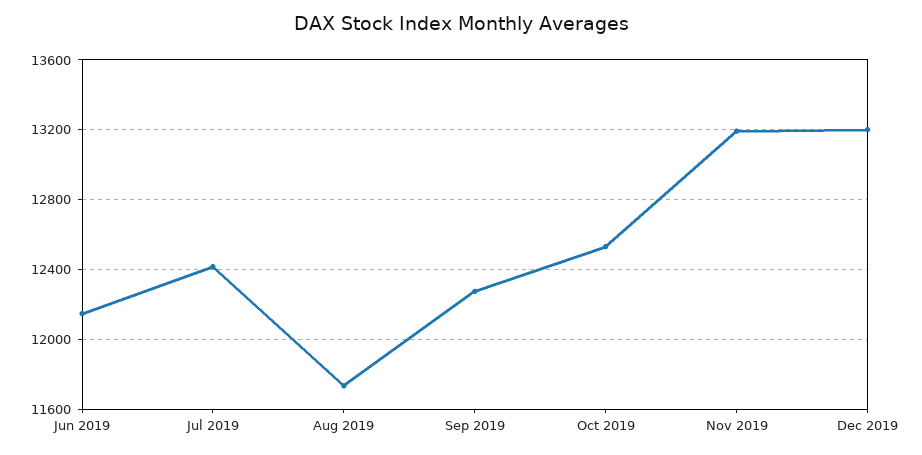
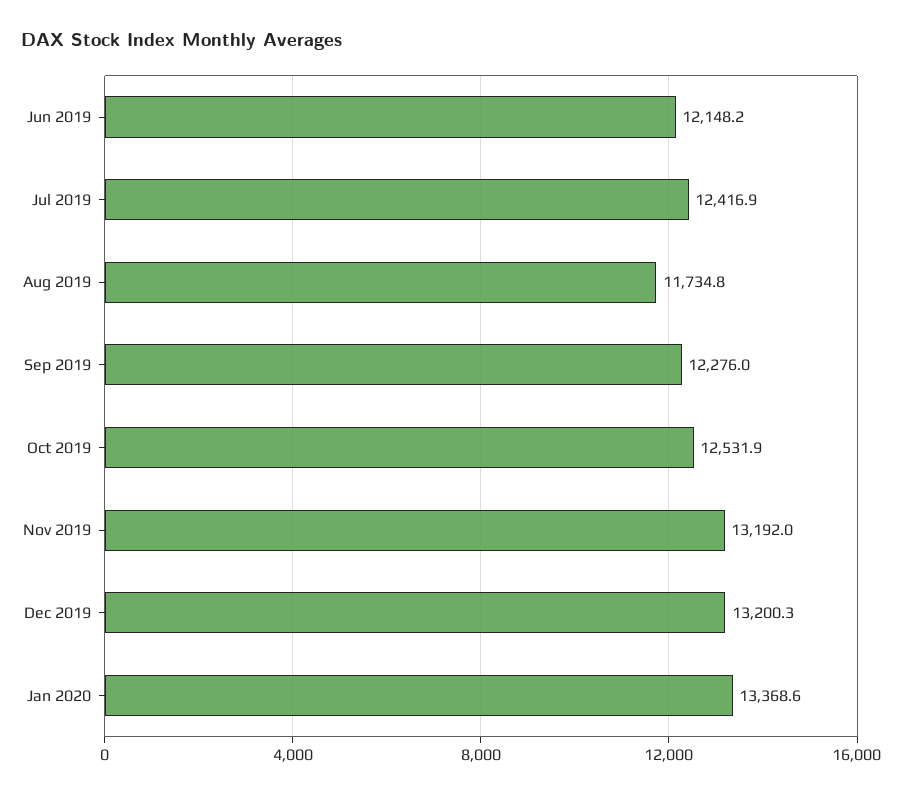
Jan 2020: none -> 13368.6

